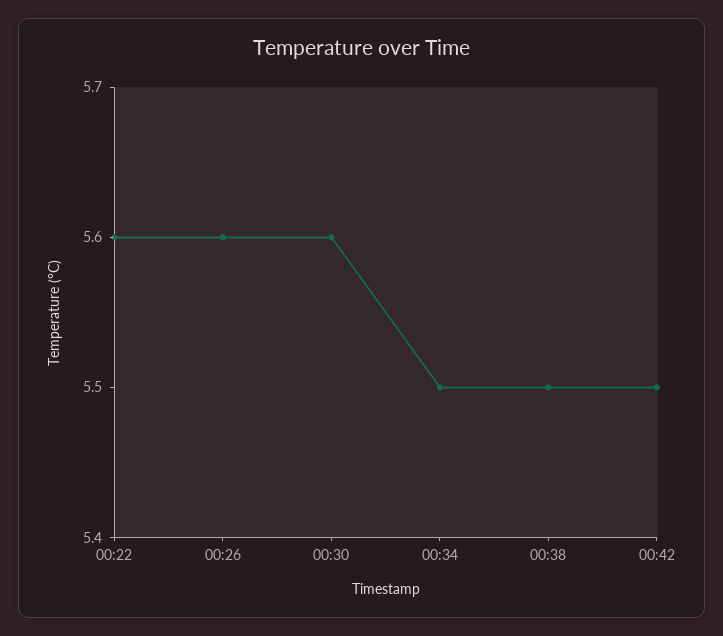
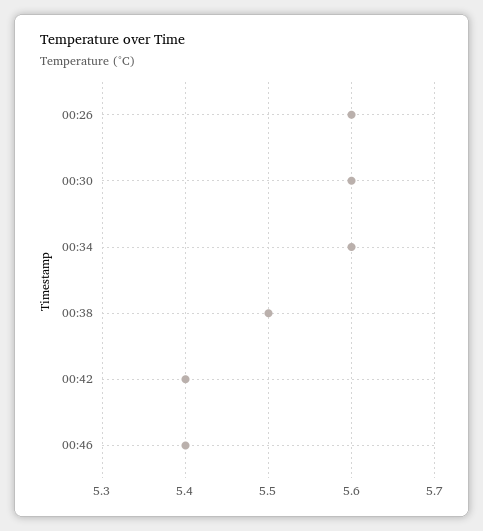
00:22: 5.6 -> none
00:34: 5.5 -> 5.6
00:42: 5.5 -> 5.4
00:46: none -> 5.4

